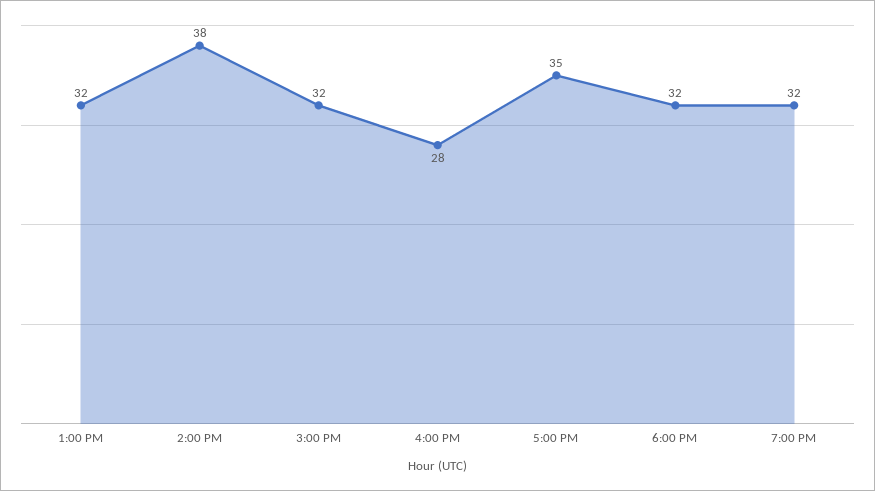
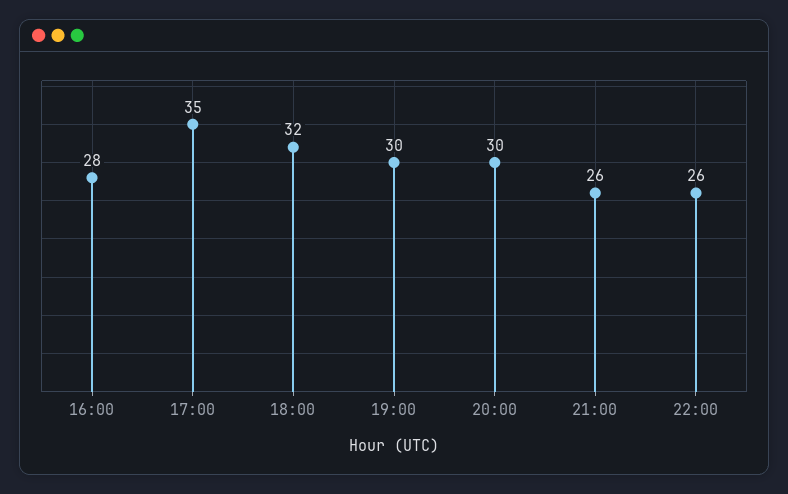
1:00 PM: 32 -> none
2:00 PM: 38 -> none
3:00 PM: 32 -> none
7:00 PM: 32 -> 30
20:00: none -> 30
21:00: none -> 26
22:00: none -> 26

